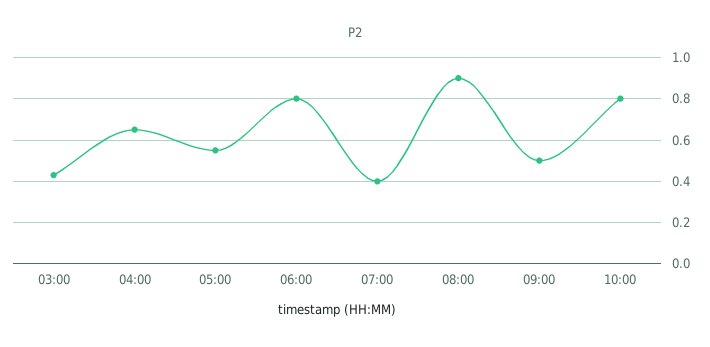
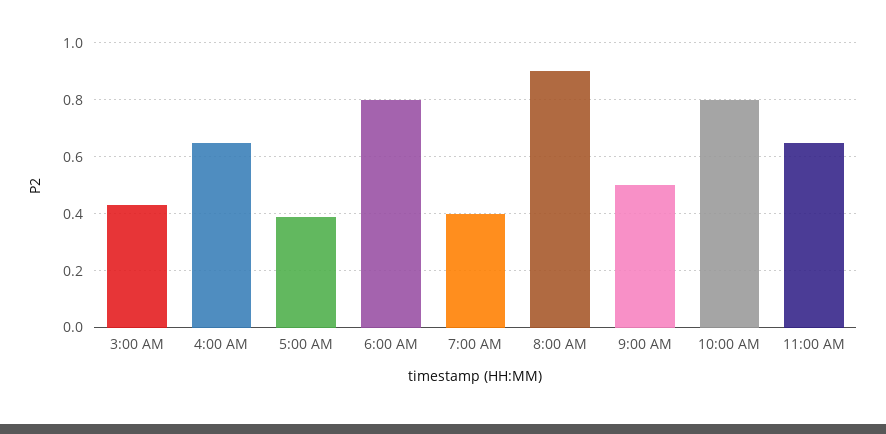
05:00: 0.55 -> 0.4
11:00 AM: none -> 0.65

